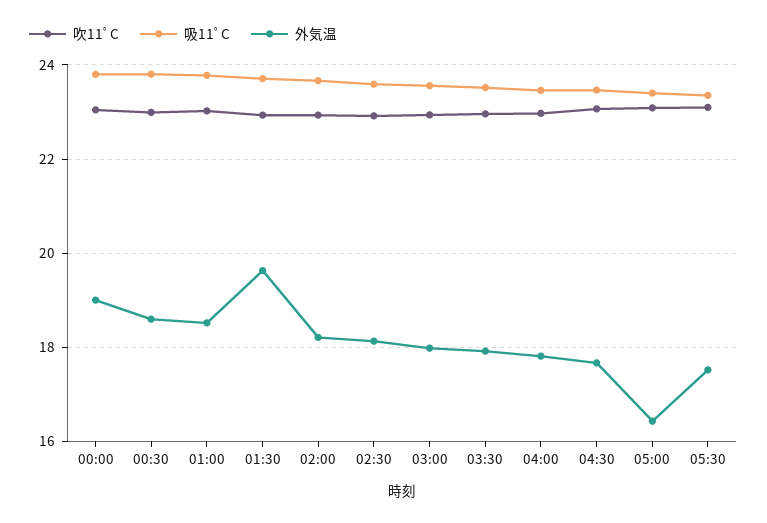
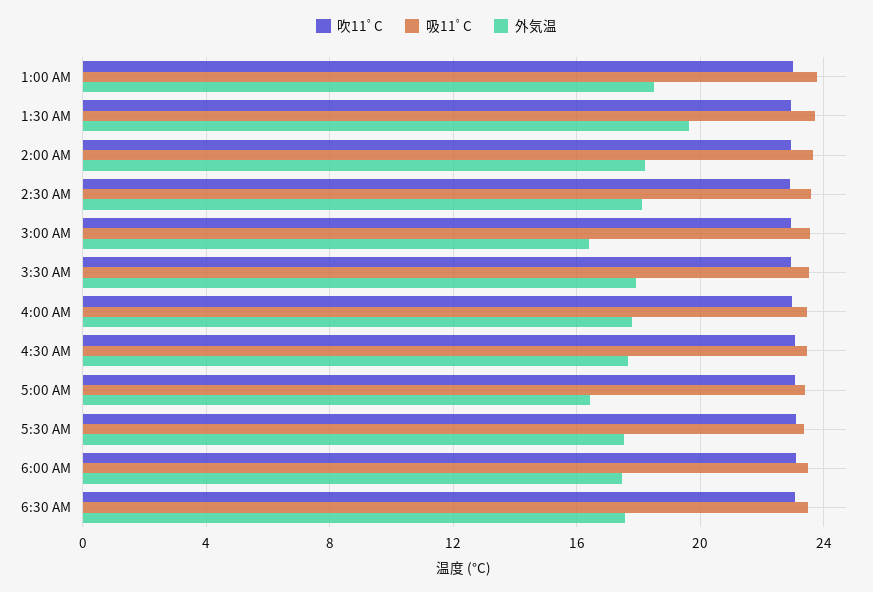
吹11ﾟC, 00:00: 23 -> none
吸11ﾟC, 00:00: 23.8 -> none
外気温, 00:00: 19 -> none
吹11ﾟC, 00:30: 23 -> none
吸11ﾟC, 00:30: 23.8 -> none
外気温, 00:30: 18.6 -> none
外気温, 03:00: 18 -> 16.5
吹11ﾟC, 6:00 AM: none -> 23
吸11ﾟC, 6:00 AM: none -> 23.5
外気温, 6:00 AM: none -> 17.5
吹11ﾟC, 6:30 AM: none -> 23
吸11ﾟC, 6:30 AM: none -> 23.5
外気温, 6:30 AM: none -> 17.5

